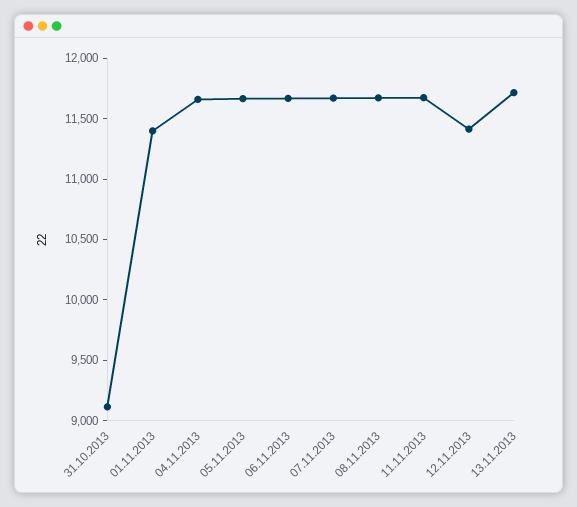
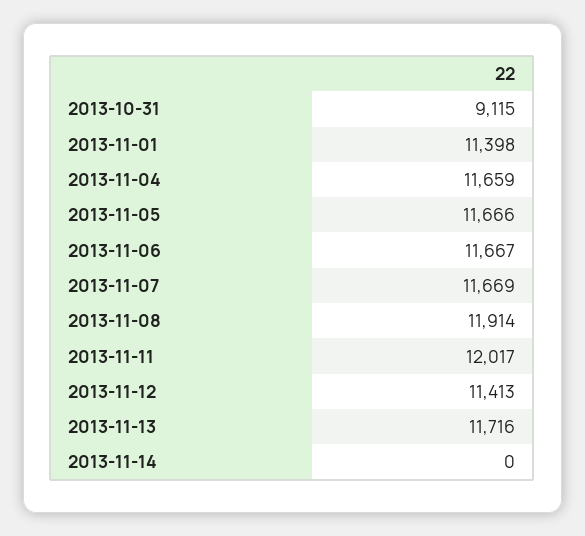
08.11.2013: 11700 -> 11914
11.11.2013: 11700 -> 12017
2013-11-14: none -> 0

